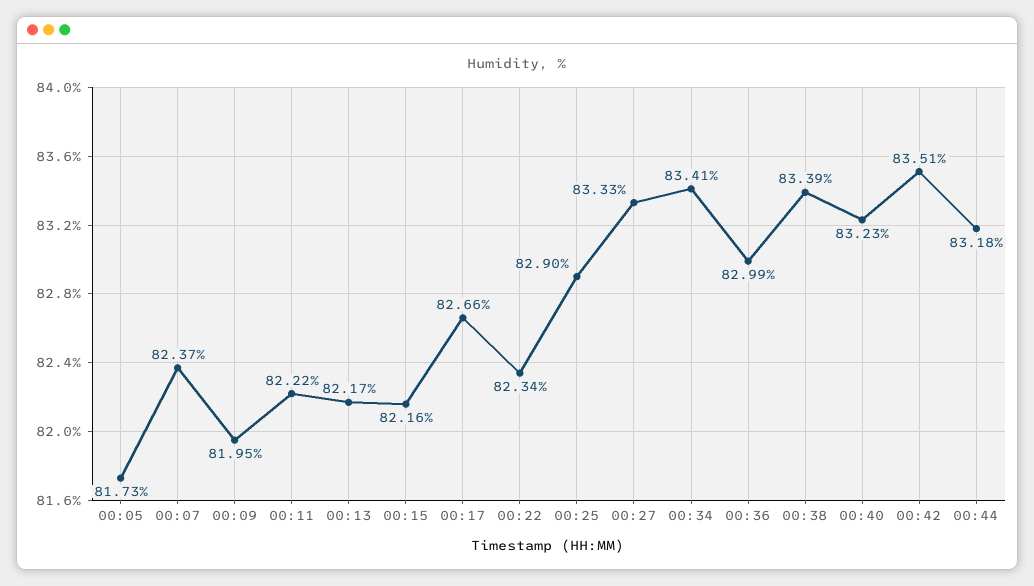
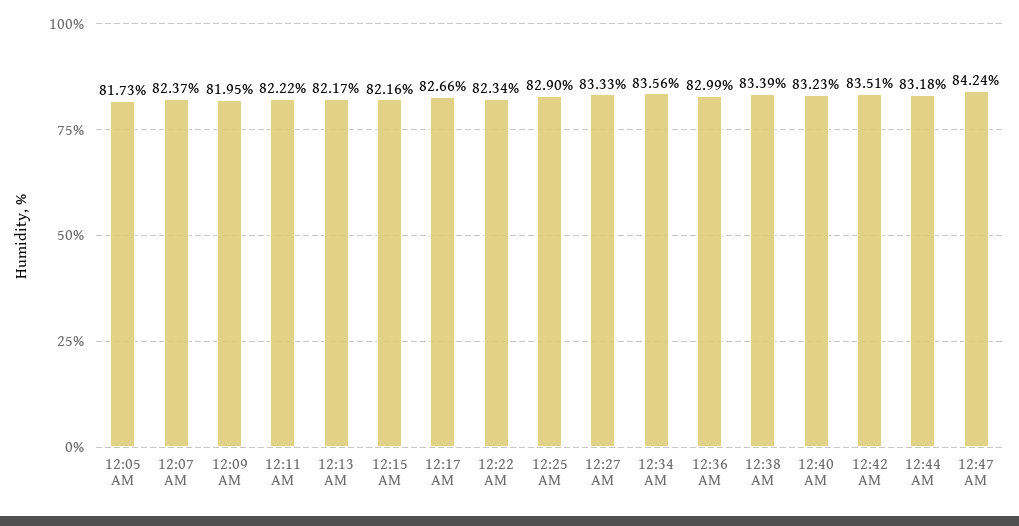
00:34: 83.41 -> 83.56
12:47 AM: none -> 84.24

